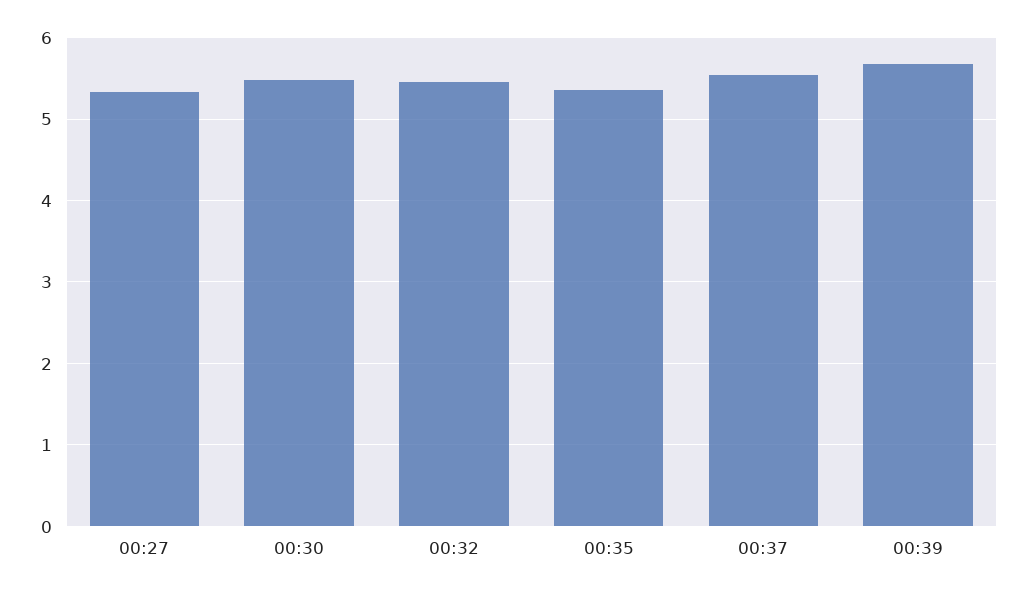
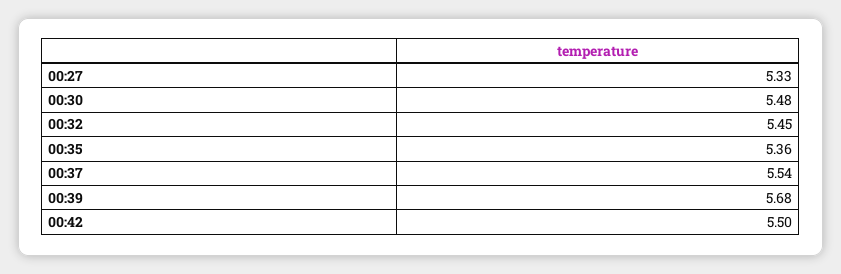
00:42: none -> 5.5

